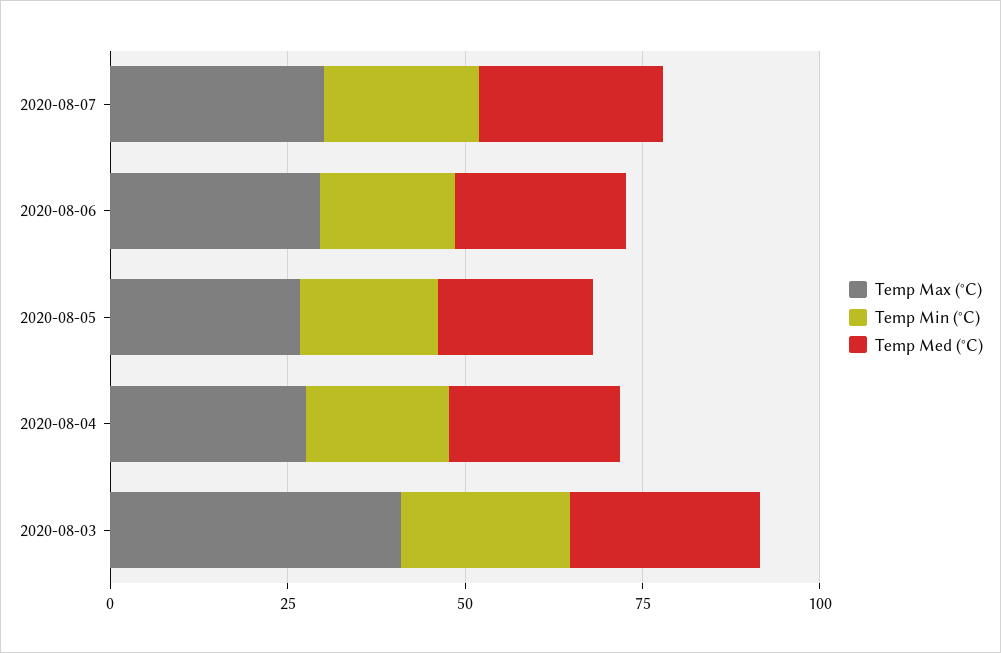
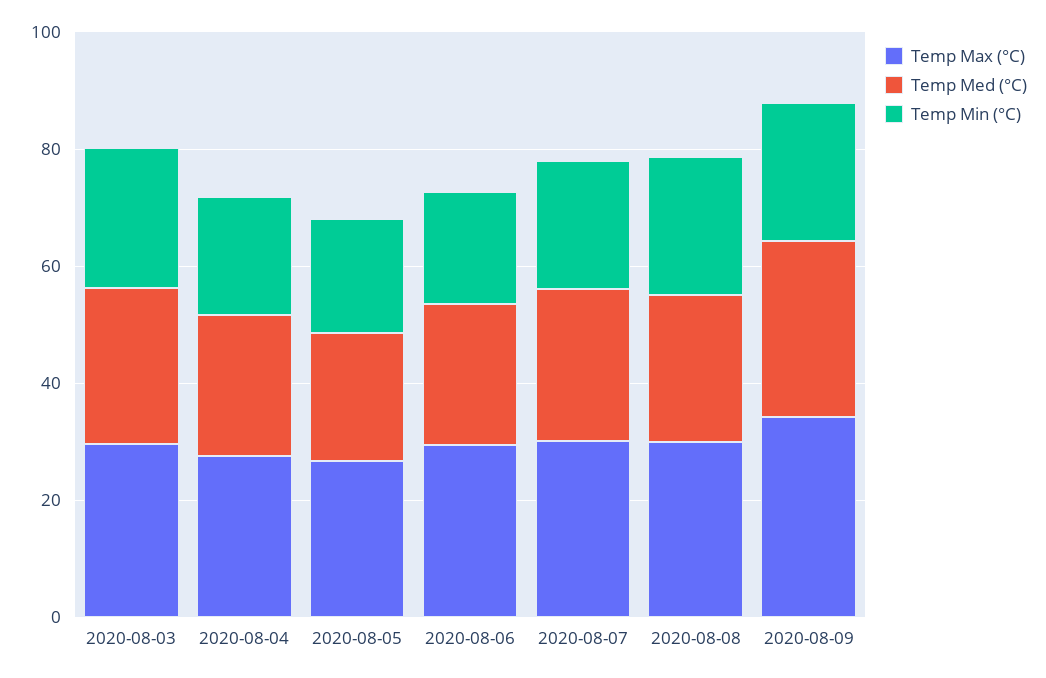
Temp Max (°C), 2020-08-03: 40 -> 30
Temp Max (°C), 2020-08-08: none -> 30
Temp Med (°C), 2020-08-08: none -> 25
Temp Min (°C), 2020-08-08: none -> 25
Temp Max (°C), 2020-08-09: none -> 35
Temp Med (°C), 2020-08-09: none -> 30
Temp Min (°C), 2020-08-09: none -> 25

